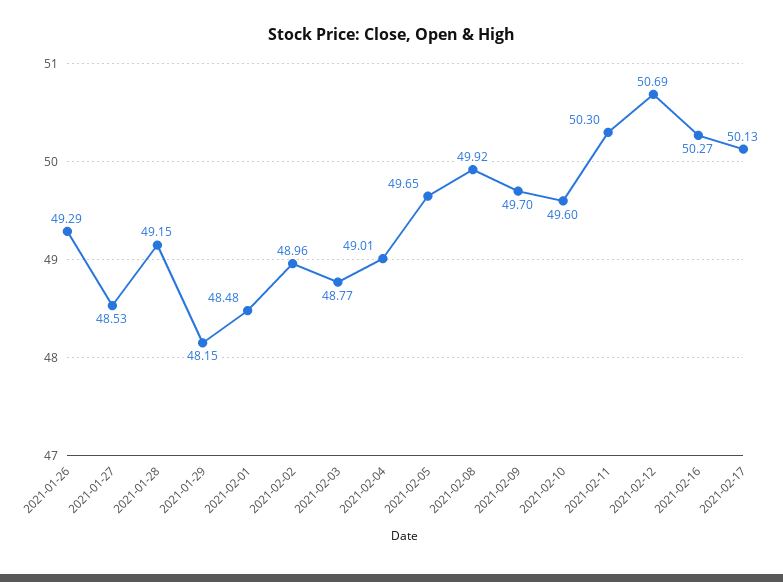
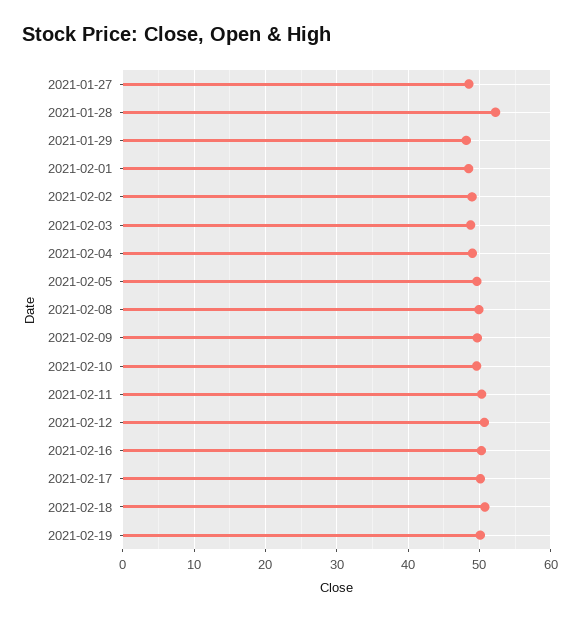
2021-01-26: 49.29 -> none
2021-01-28: 49.15 -> 52
2021-02-18: none -> 51
2021-02-19: none -> 50

